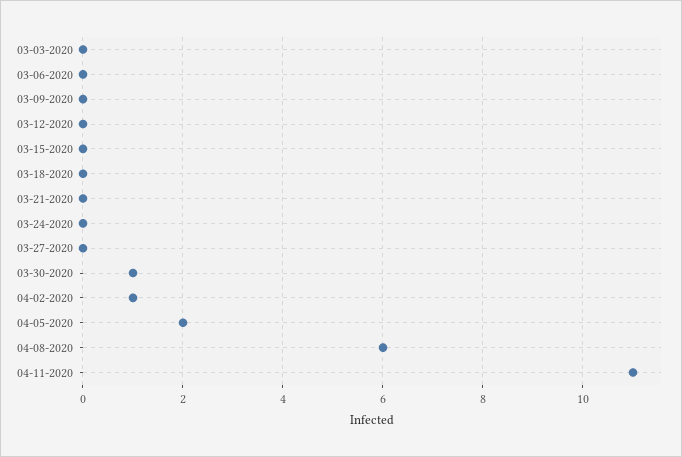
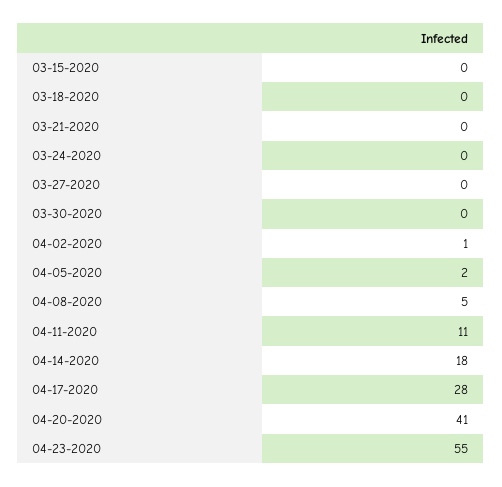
03-03-2020: 0 -> none
03-06-2020: 0 -> none
03-09-2020: 0 -> none
03-12-2020: 0 -> none
03-30-2020: 1 -> 0
04-08-2020: 6 -> 5
04-14-2020: none -> 18
04-17-2020: none -> 28
04-20-2020: none -> 41
04-23-2020: none -> 55

